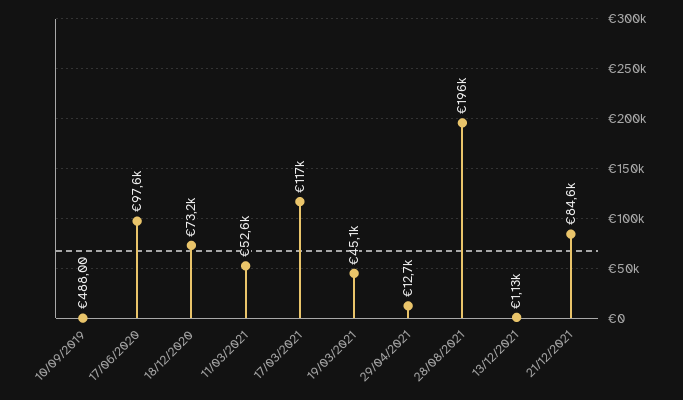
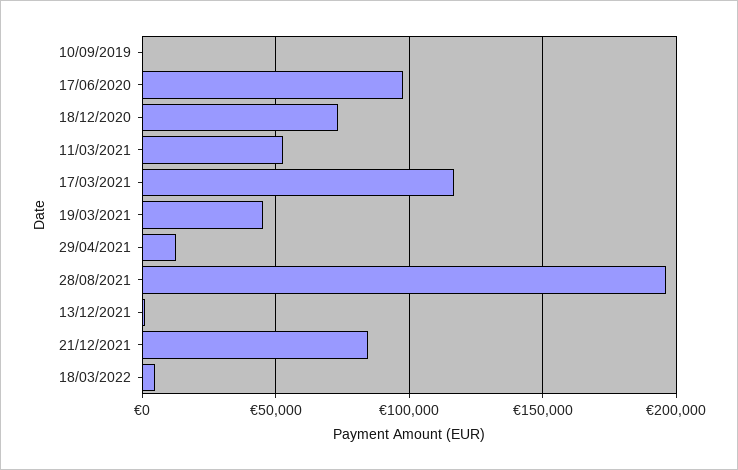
18/03/2022: none -> 5000

